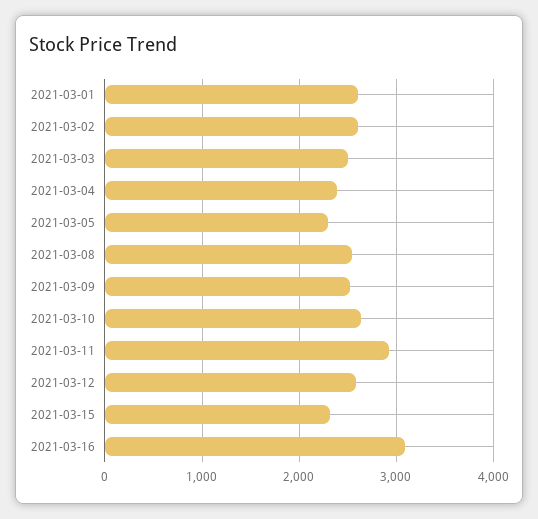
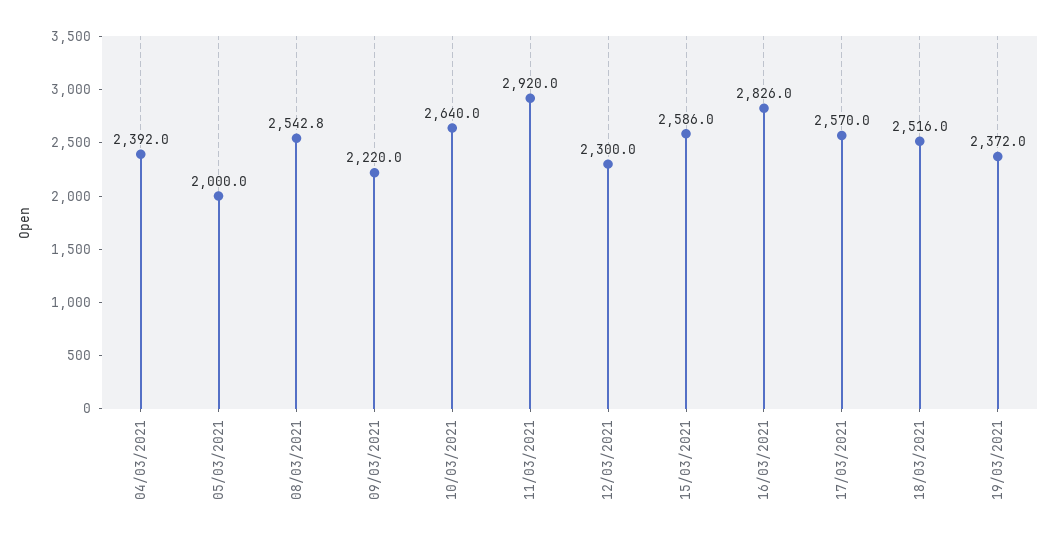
2021-03-01: 2600 -> none
2021-03-02: 2600 -> none
2021-03-03: 2500 -> none
2021-03-05: 2300 -> 2000
2021-03-09: 2500 -> 2220
2021-03-12: 2600 -> 2300
2021-03-15: 2300 -> 2586
2021-03-16: 3100 -> 2826
17/03/2021: none -> 2570
18/03/2021: none -> 2516
19/03/2021: none -> 2372

